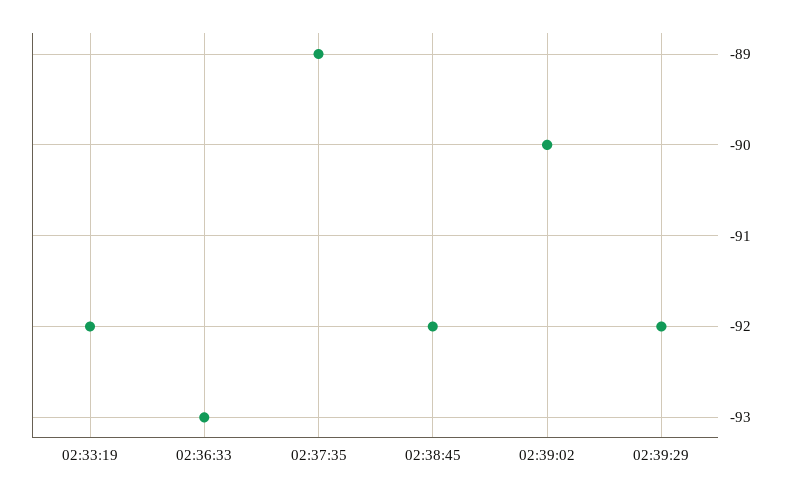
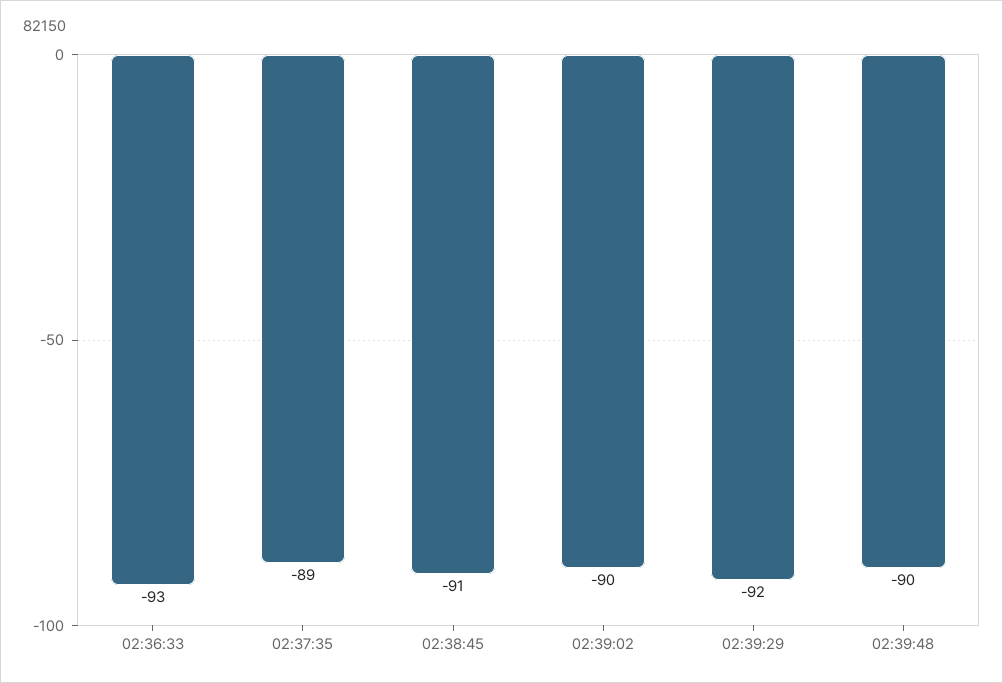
02:33:19: -92 -> none
02:38:45: -92 -> -91
02:39:48: none -> -90

